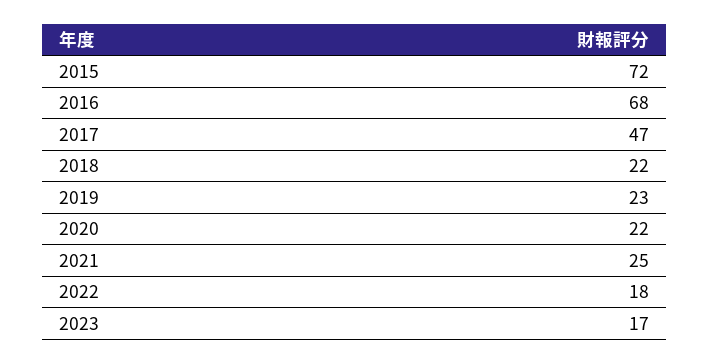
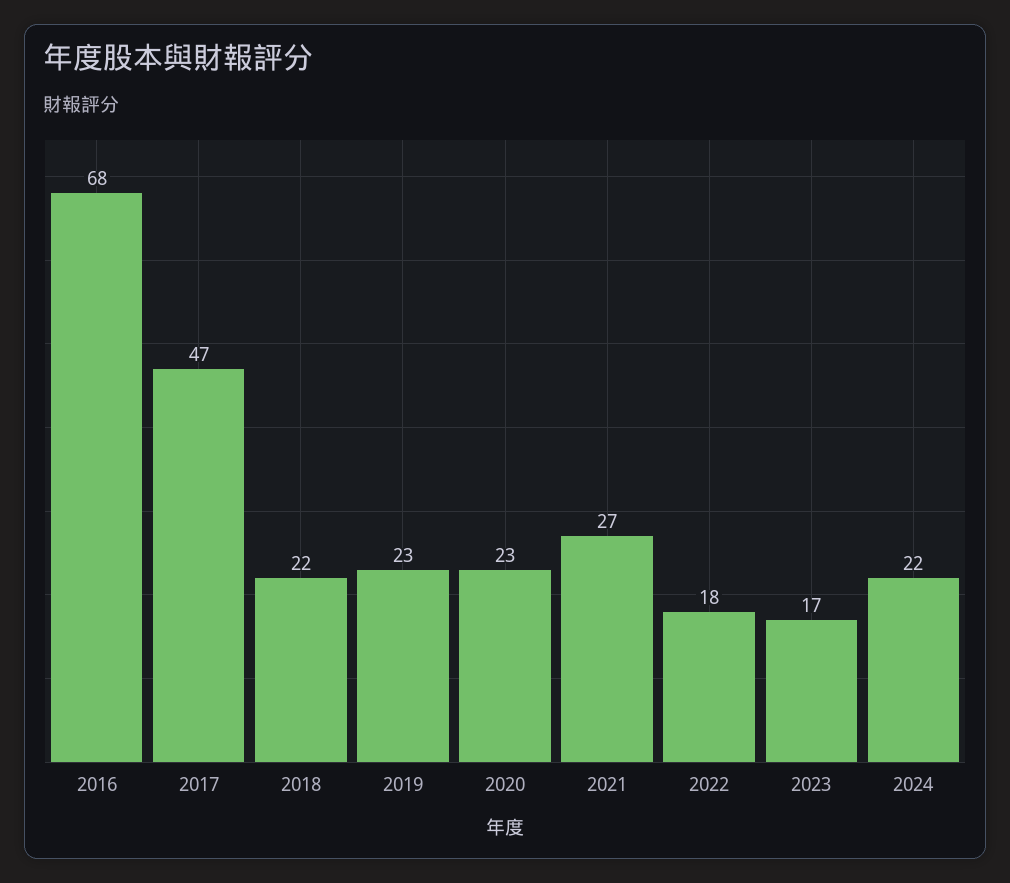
2015: 72 -> none
2020: 22 -> 23
2021: 25 -> 27
2024: none -> 22

